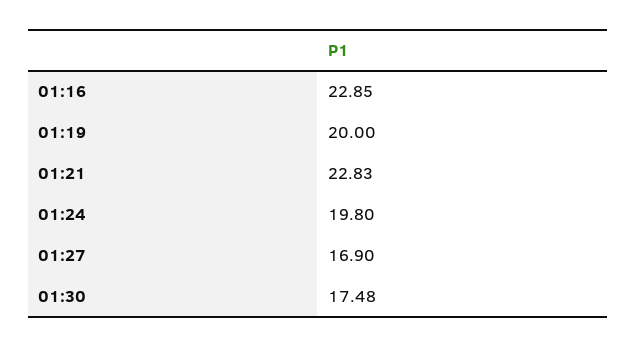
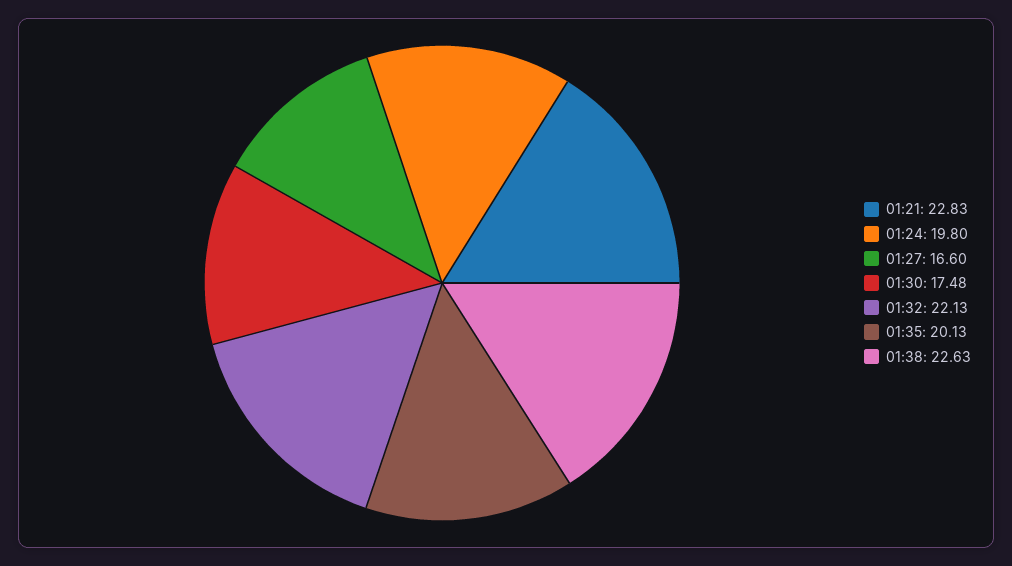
01:16: 22.85 -> none
01:19: 20 -> none
01:27: 16.9 -> 16.6
01:32: none -> 22.13
01:35: none -> 20.13
01:38: none -> 22.63

